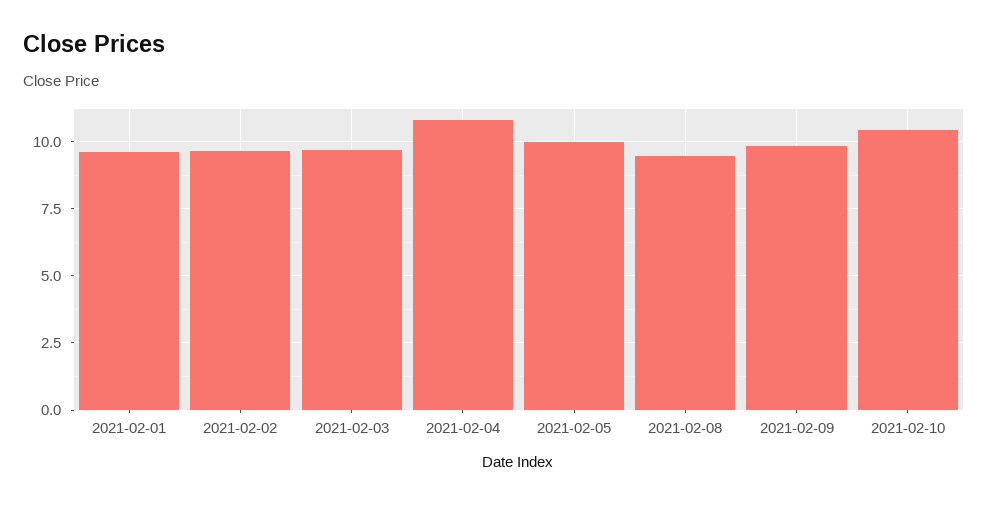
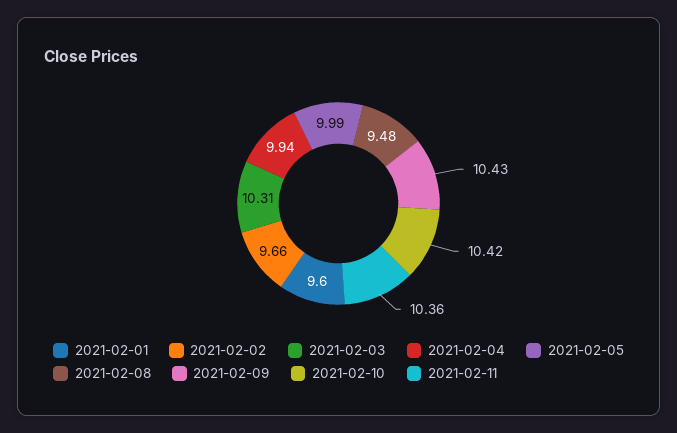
2021-02-03: 9.75 -> 10.31
2021-02-04: 10.75 -> 9.94
2021-02-09: 9.75 -> 10.43
2021-02-11: none -> 10.36

